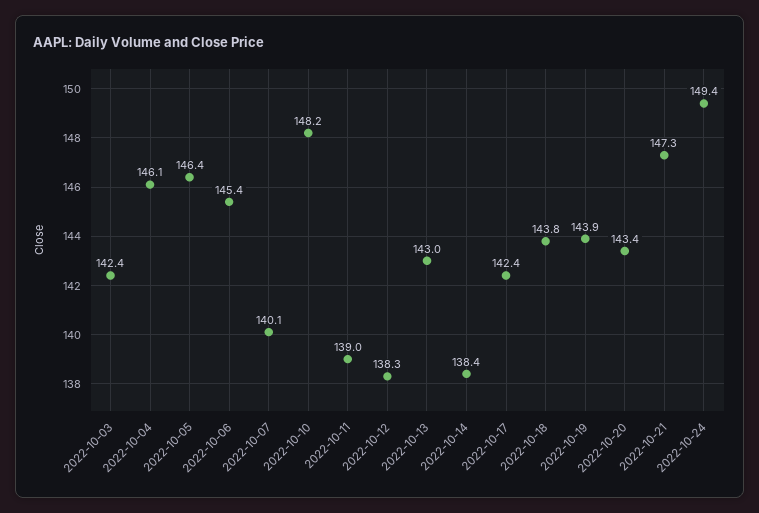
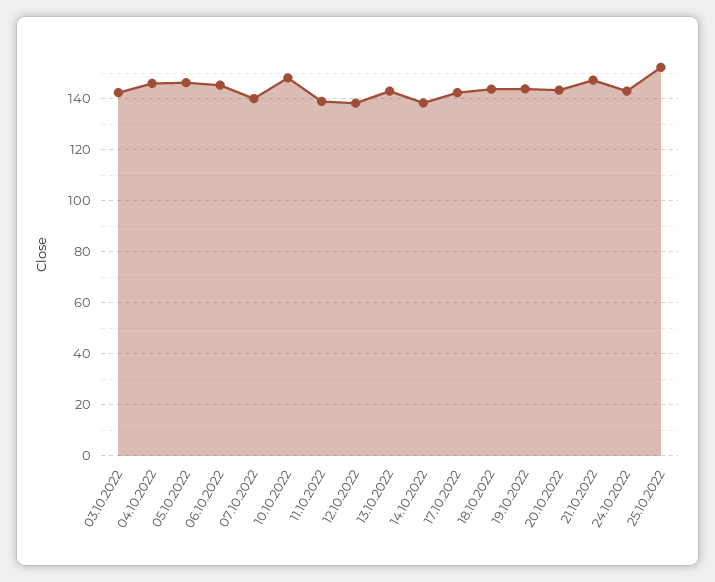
2022-10-24: 149.4 -> 142.5
25.10.2022: none -> 152.5

